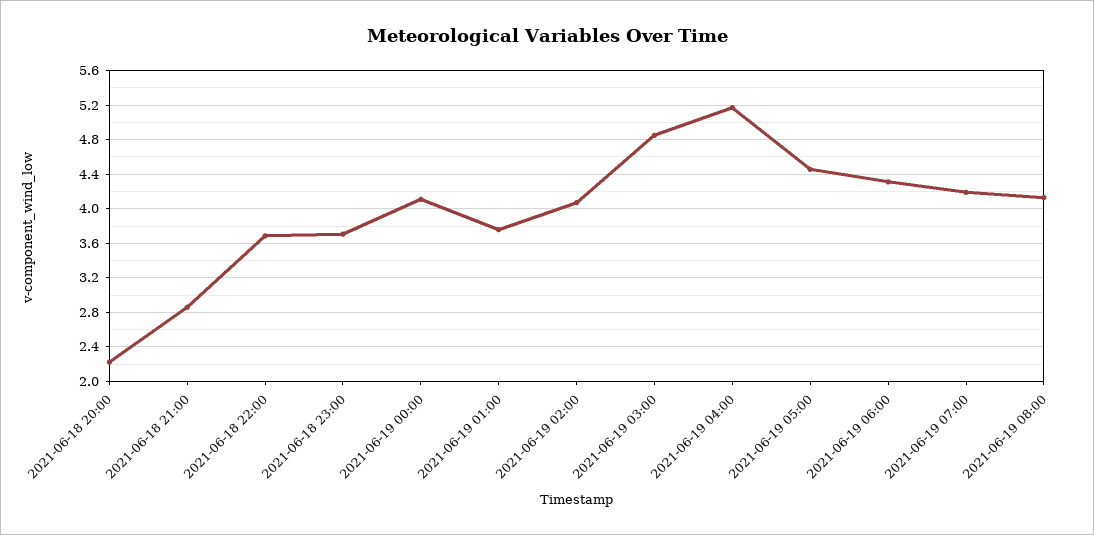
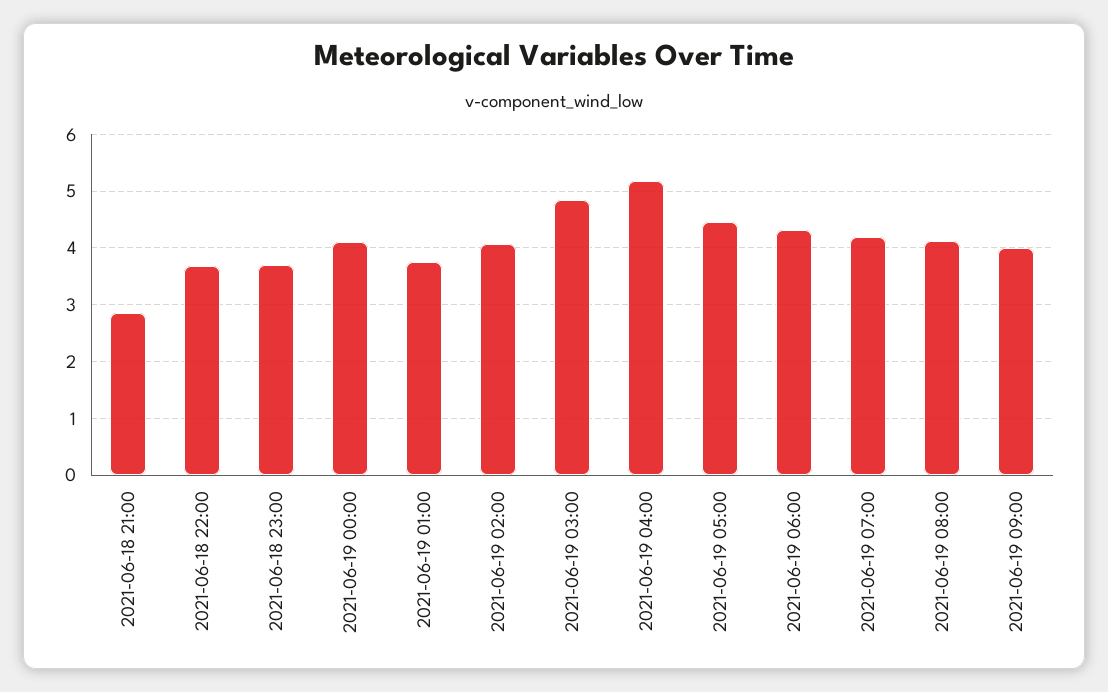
2021-06-18 20:00: 2.2 -> none
2021-06-19 09:00: none -> 4

